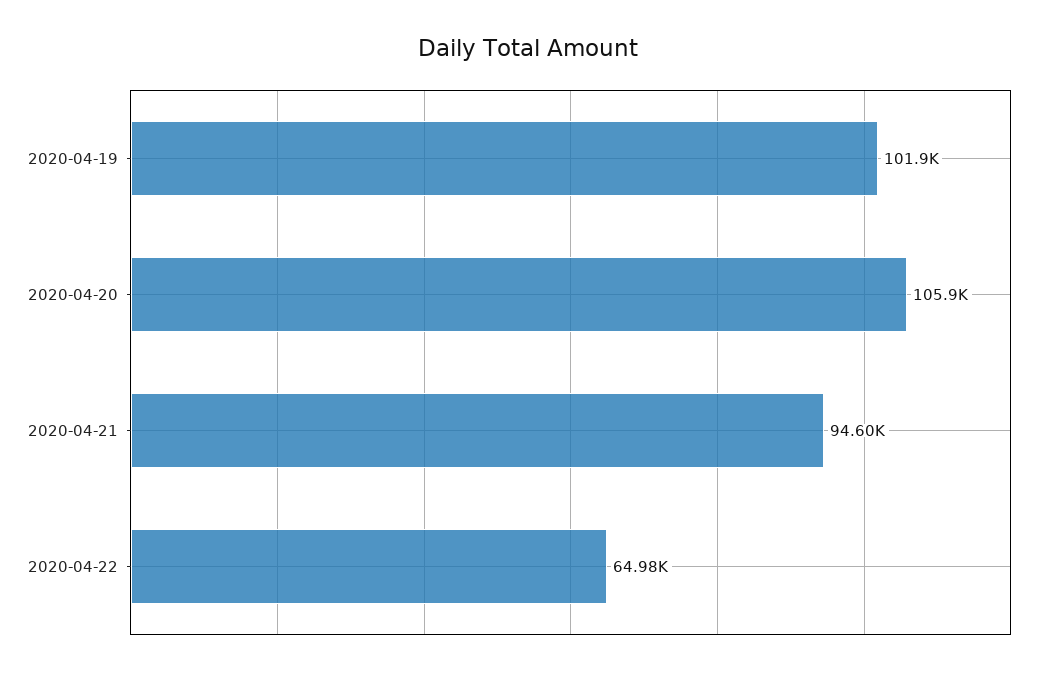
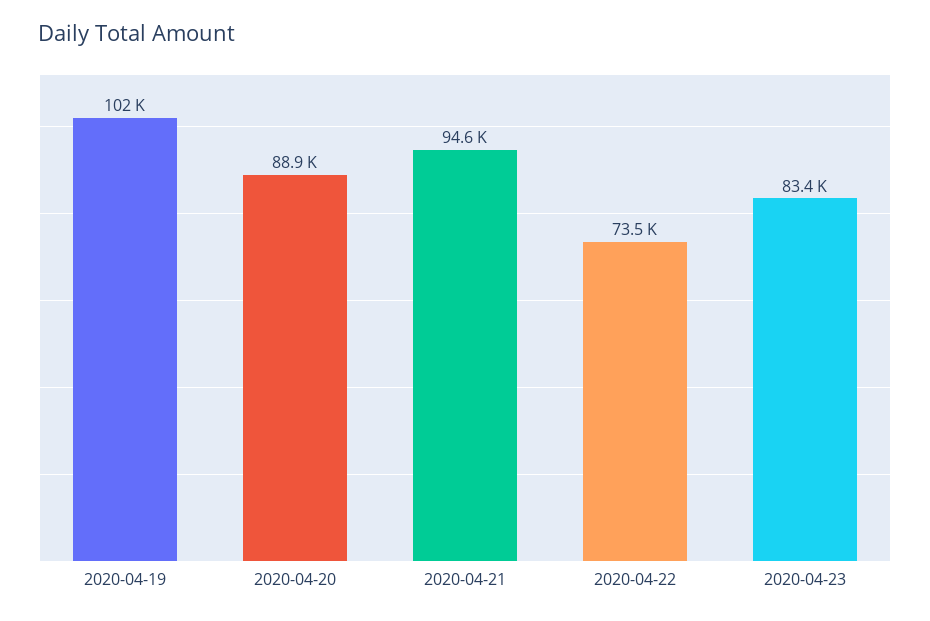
2020-04-20: 105900 -> 88900
2020-04-22: 64980 -> 73500
2020-04-23: none -> 83400

